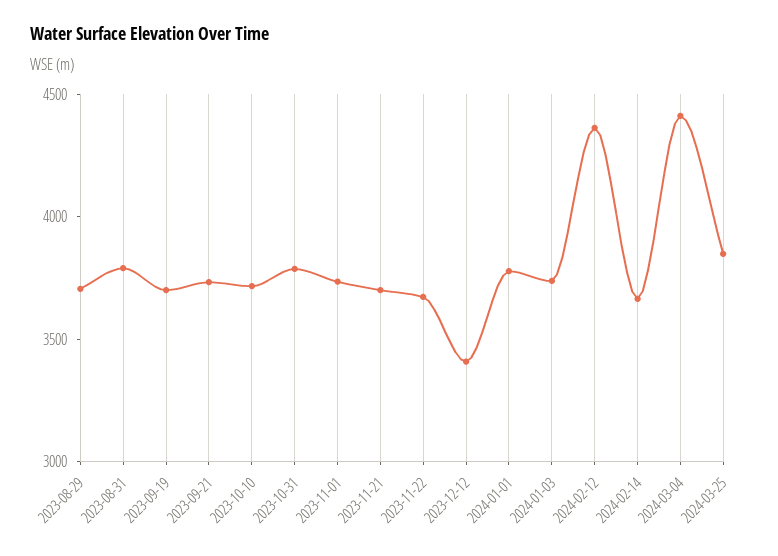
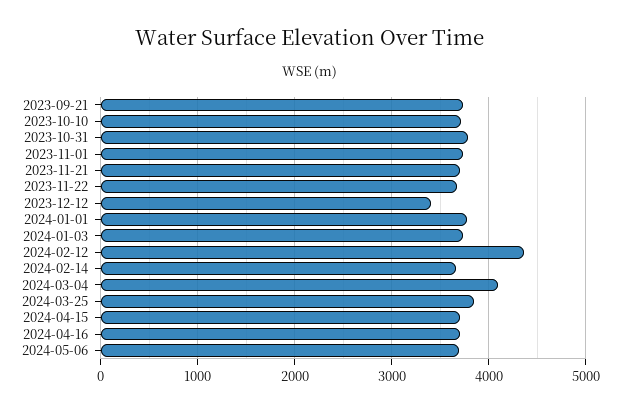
2023-08-29: 3700 -> none
2023-08-31: 3800 -> none
2023-09-19: 3700 -> none
2024-03-04: 4400 -> 4100
2024-04-15: none -> 3700
2024-04-16: none -> 3700
2024-05-06: none -> 3700

